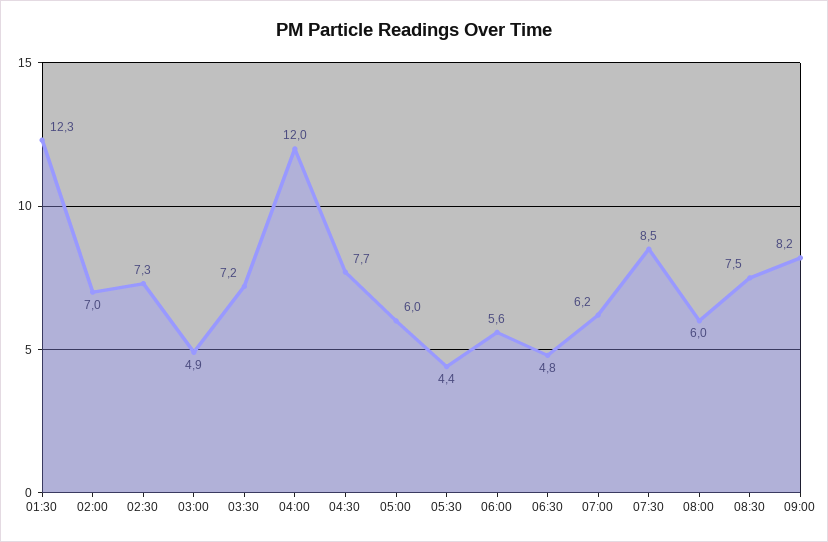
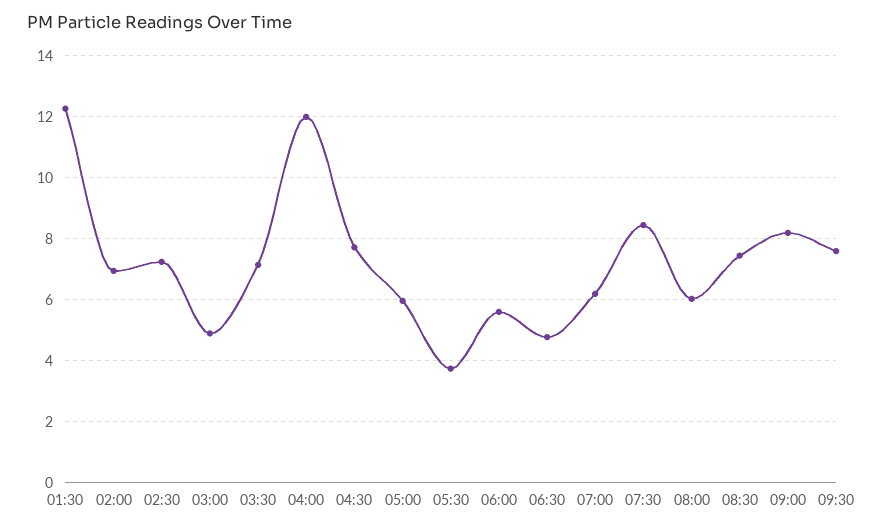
05:30: 4.4 -> 3.8
09:30: none -> 7.6

